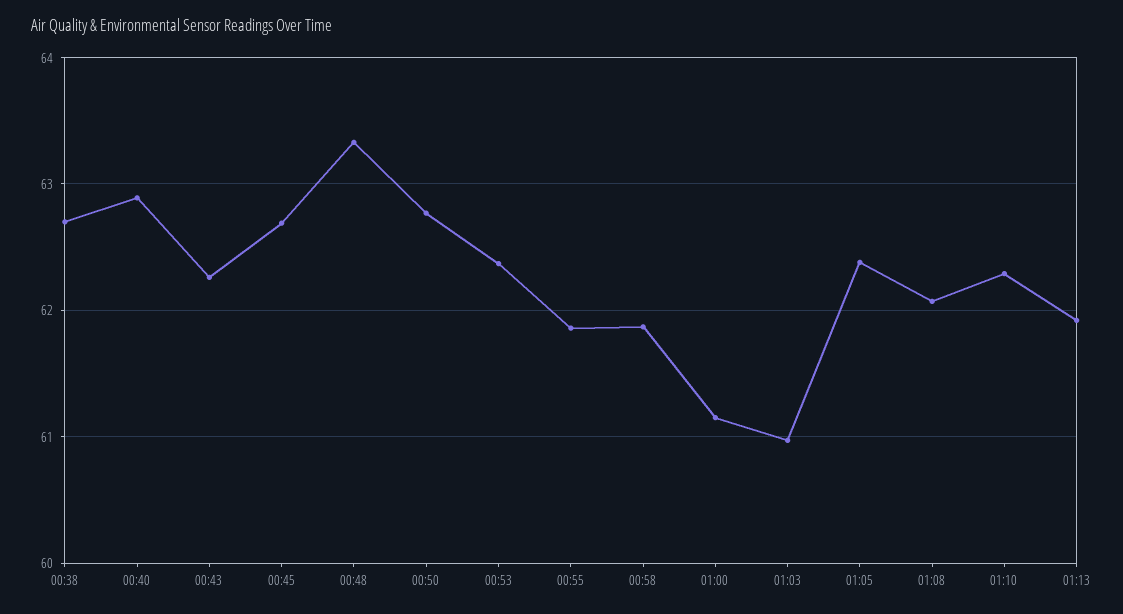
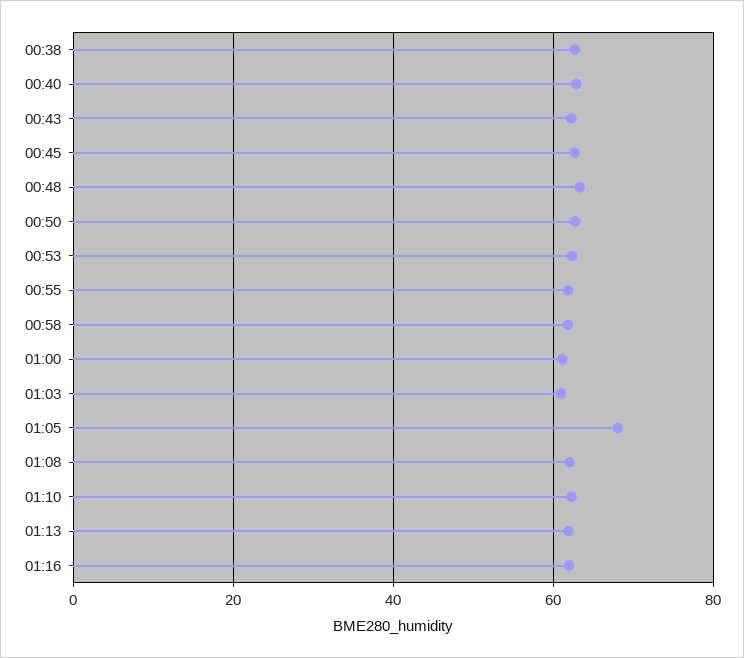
01:05: 62.4 -> 68
01:16: none -> 62

